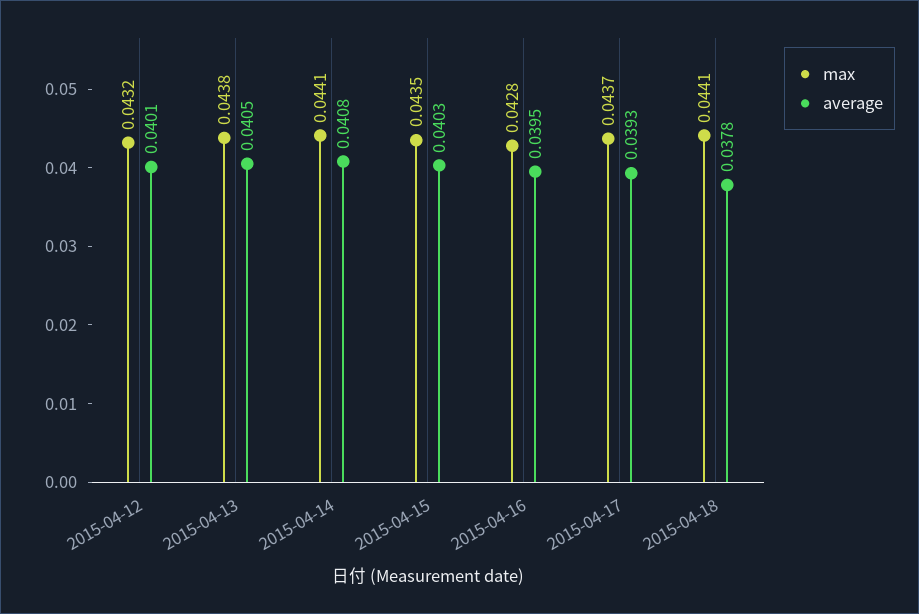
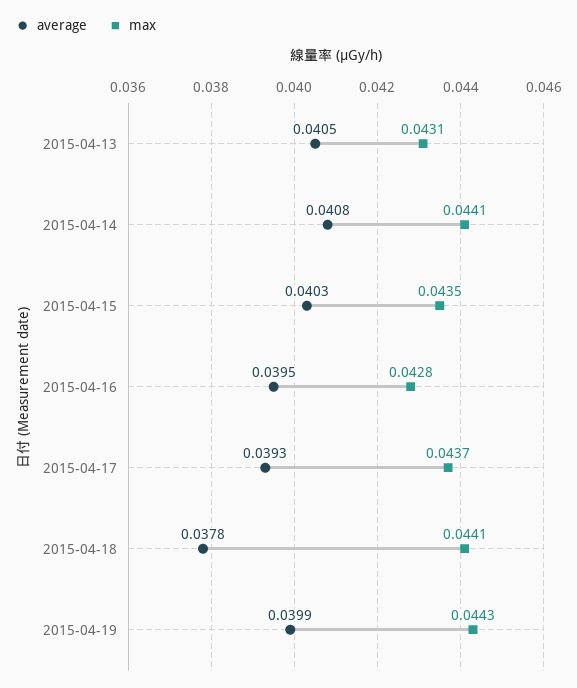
max, 2015-04-12: 0.0432 -> none
average, 2015-04-12: 0.0401 -> none
max, 2015-04-13: 0.0438 -> 0.0431
average, 2015-04-19: none -> 0.0399
max, 2015-04-19: none -> 0.0443

